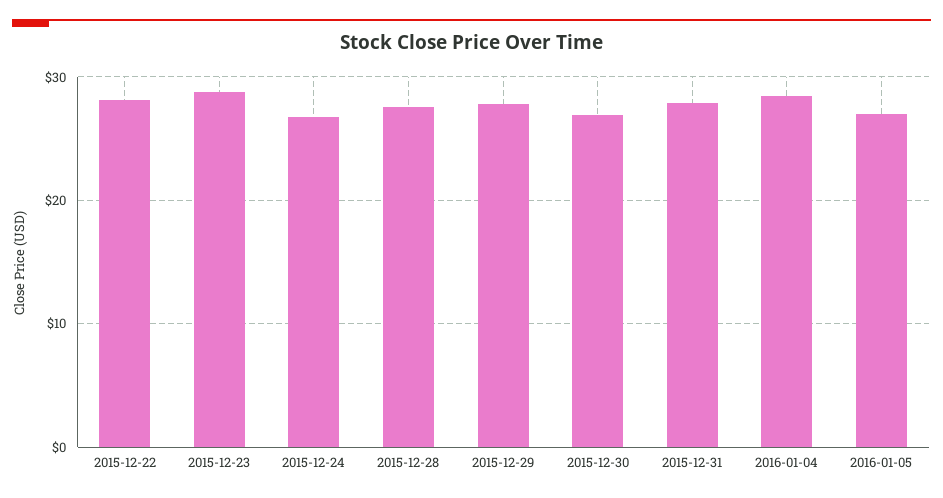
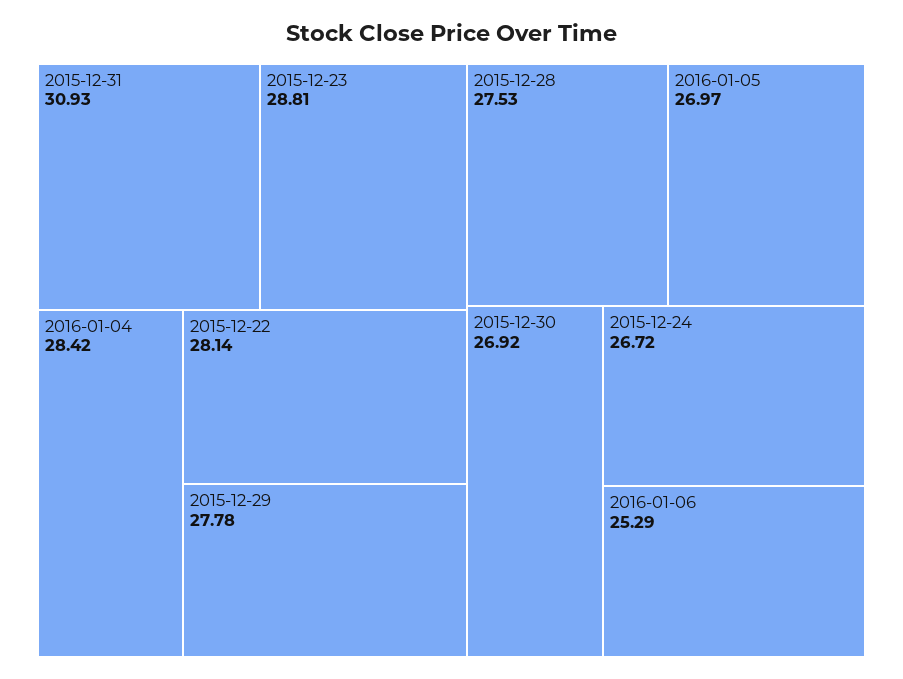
2015-12-31: 28 -> 30.93
2016-01-06: none -> 25.29

